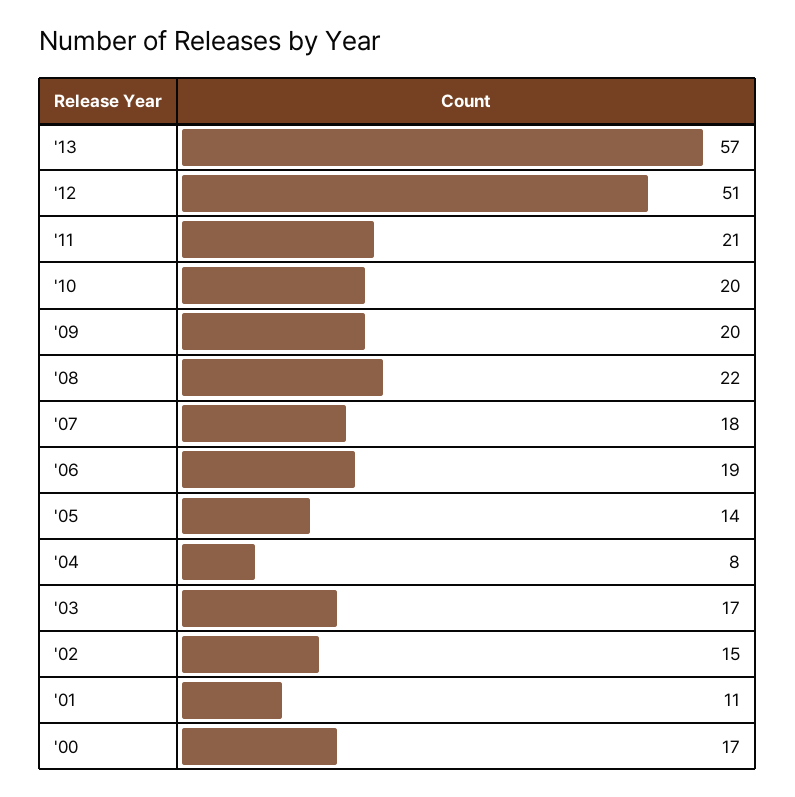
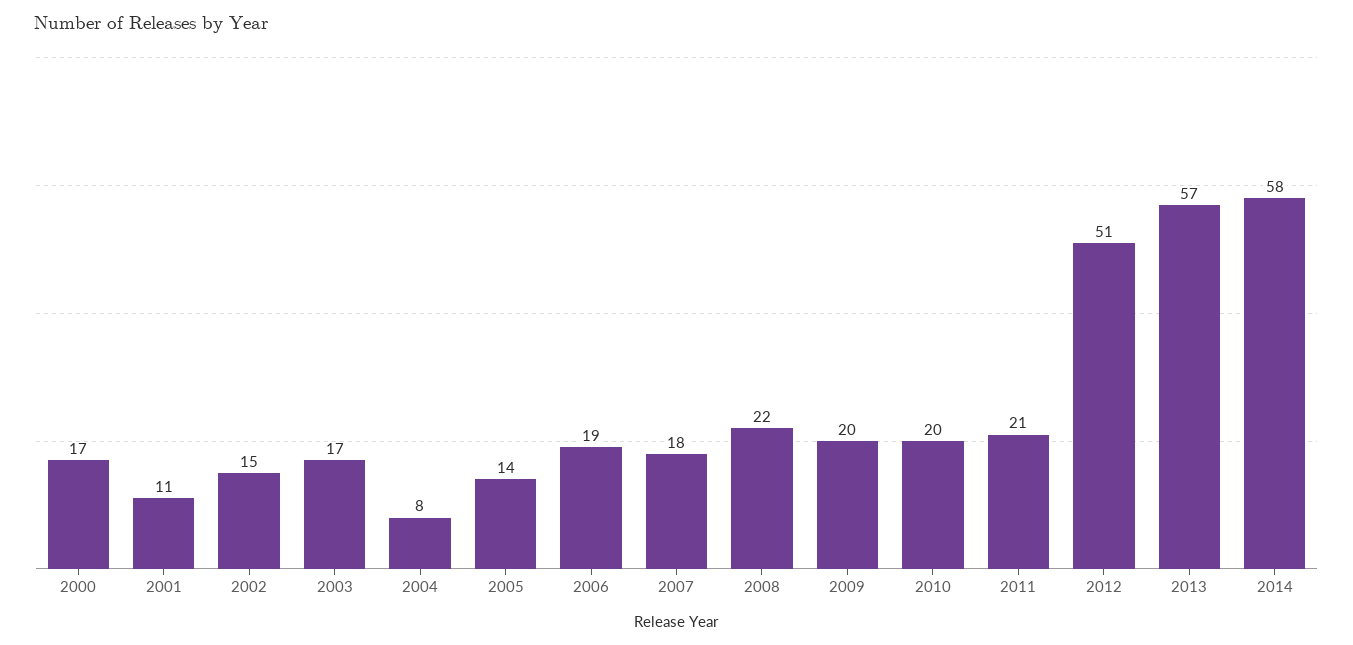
2014: none -> 58

